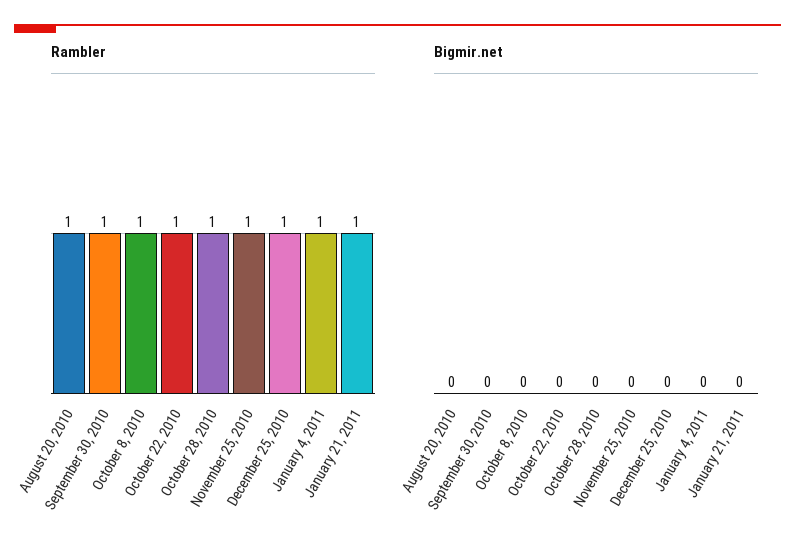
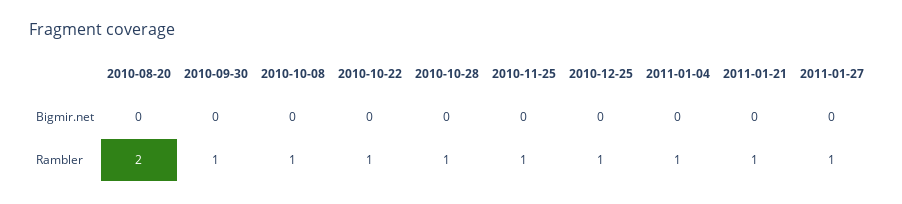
Rambler, August 20, 2010: 1 -> 2
Bigmir.net, 2011-01-27: none -> 0
Rambler, 2011-01-27: none -> 1

